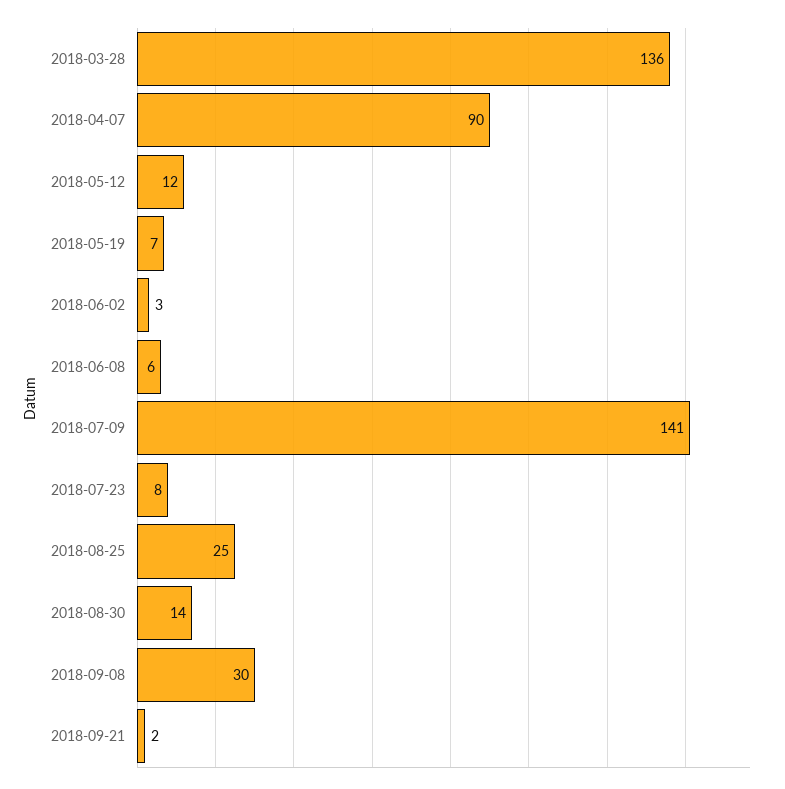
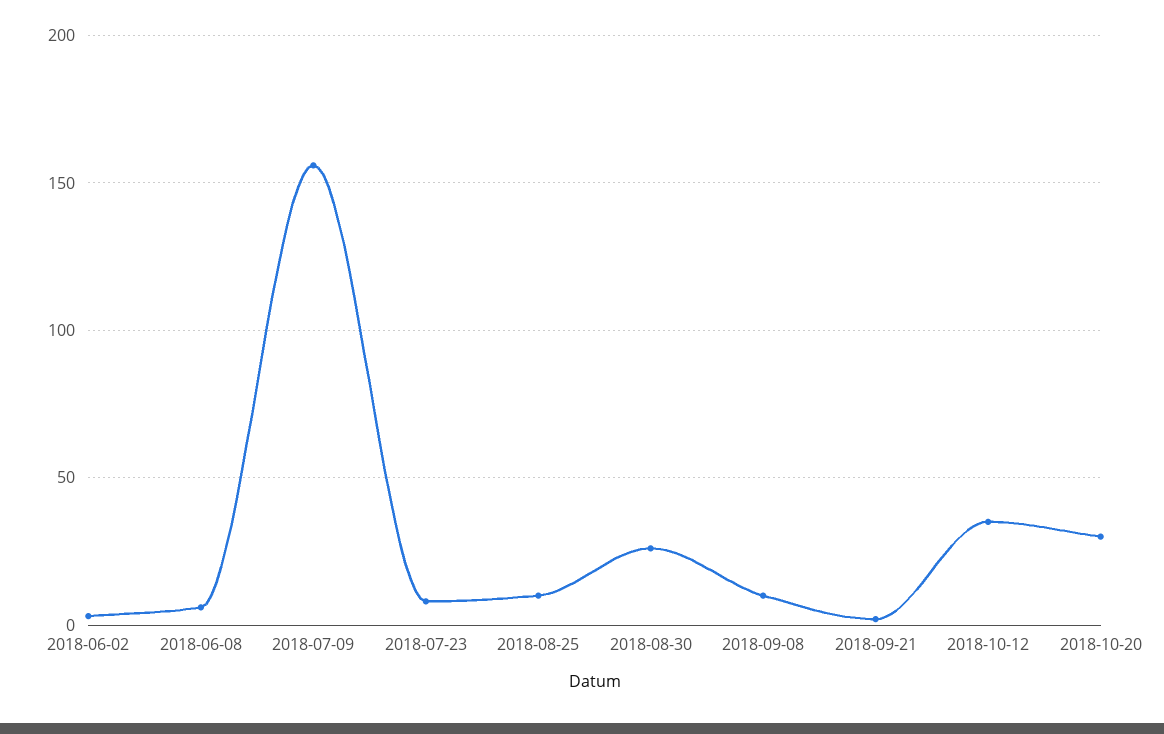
2018-03-28: 136 -> none
2018-04-07: 90 -> none
2018-05-12: 12 -> none
2018-05-19: 7 -> none
2018-07-09: 141 -> 155
2018-08-25: 25 -> 10
2018-08-30: 14 -> 25
2018-09-08: 30 -> 10
2018-10-12: none -> 35
2018-10-20: none -> 30

